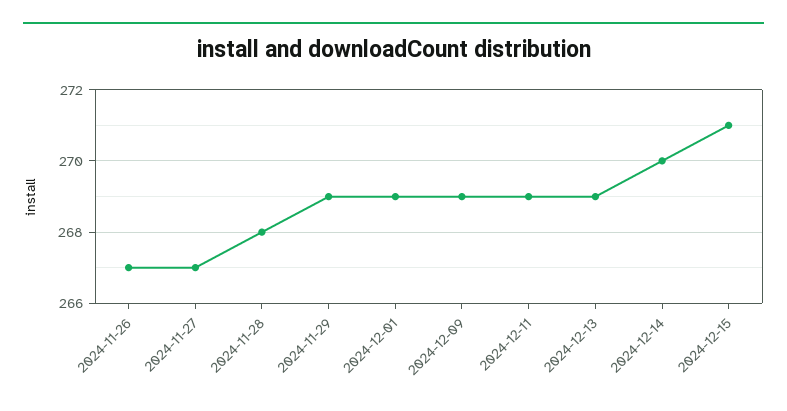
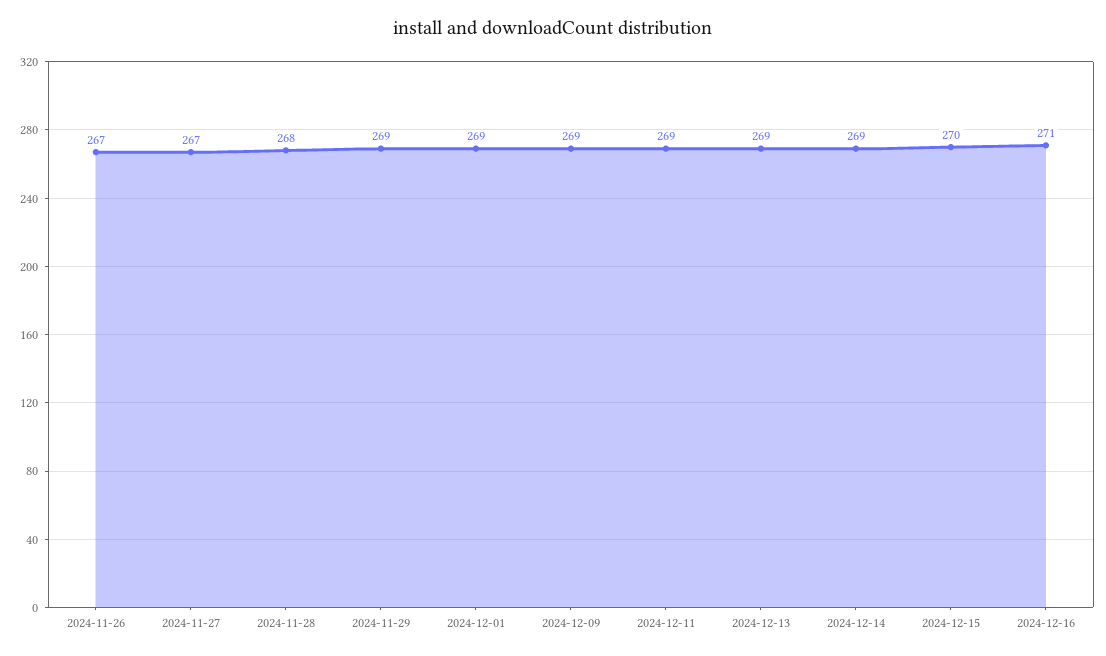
2024-12-14: 270 -> 269
2024-12-15: 271 -> 270
2024-12-16: none -> 271

